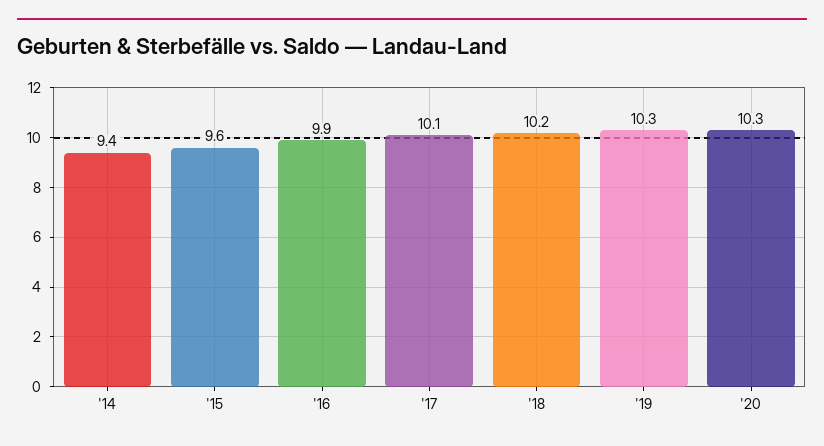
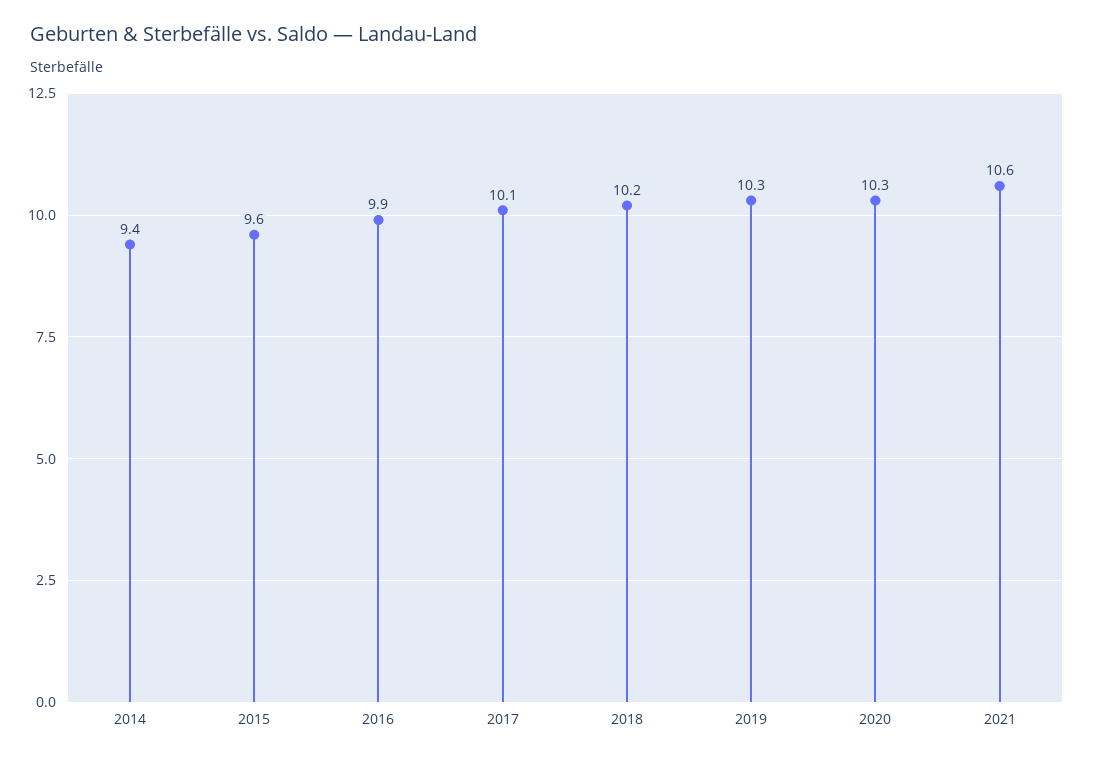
2021: none -> 10.6

